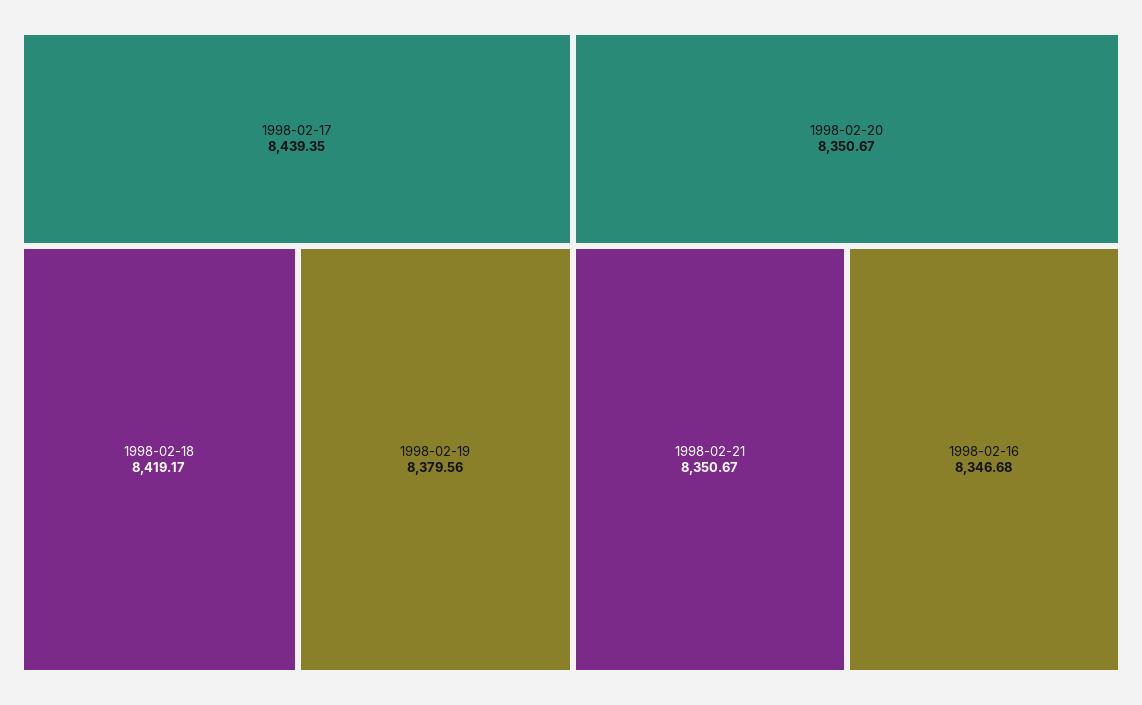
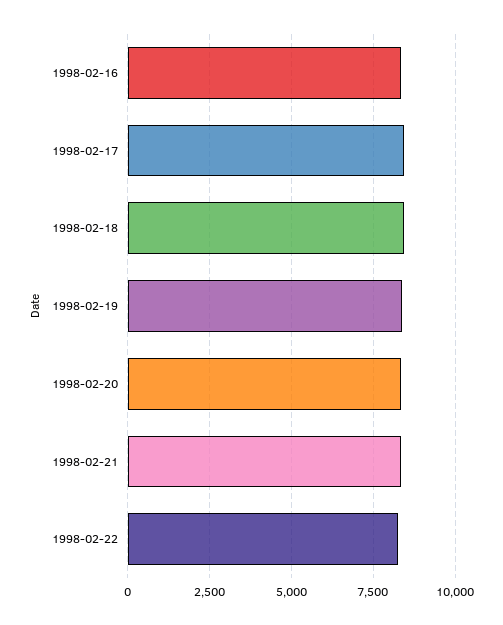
1998-02-22: none -> 8250

